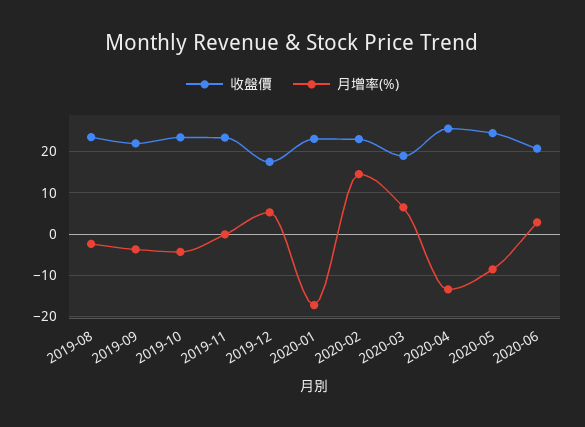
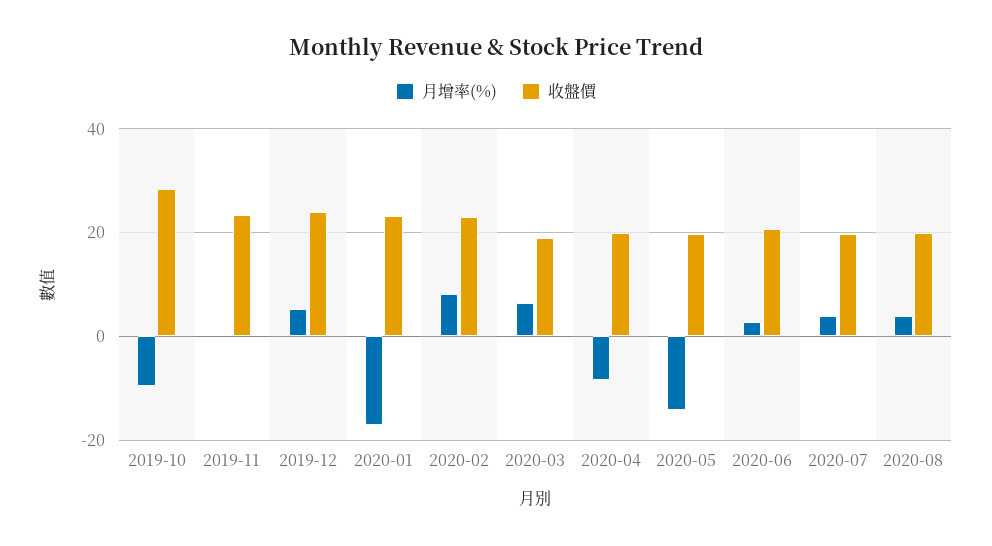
收盤價, 2019-08: 24 -> none
月增率(%), 2019-08: -2 -> none
收盤價, 2019-09: 22 -> none
月增率(%), 2019-09: -4 -> none
收盤價, 2019-10: 24 -> 28
月增率(%), 2019-10: -4 -> -10
收盤價, 2019-12: 18 -> 24
月增率(%), 2020-02: 14 -> 8
收盤價, 2020-04: 26 -> 20
月增率(%), 2020-04: -14 -> -8
收盤價, 2020-05: 24 -> 20
月增率(%), 2020-05: -8 -> -14
月增率(%), 2020-07: none -> 4
收盤價, 2020-07: none -> 20
月增率(%), 2020-08: none -> 4
收盤價, 2020-08: none -> 20

